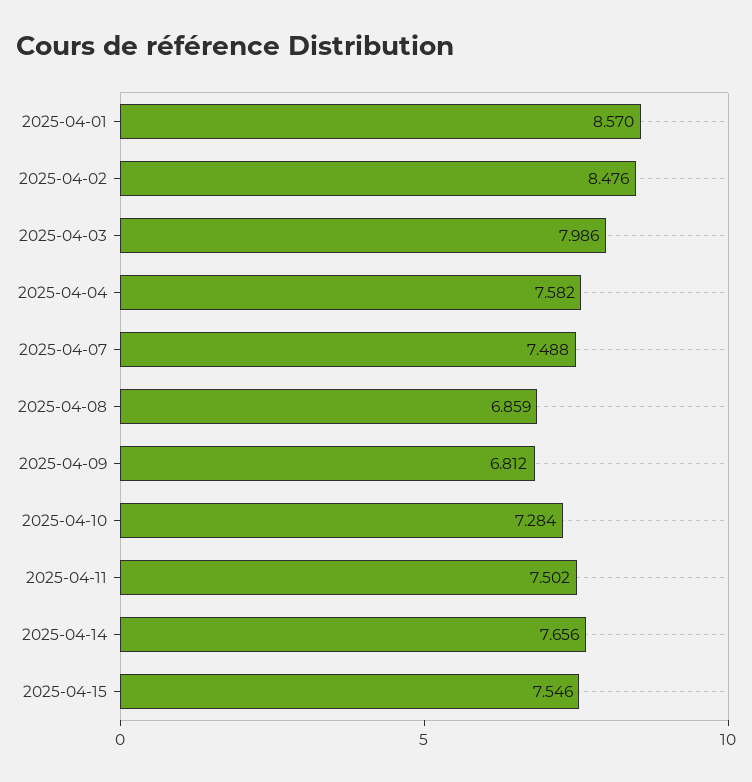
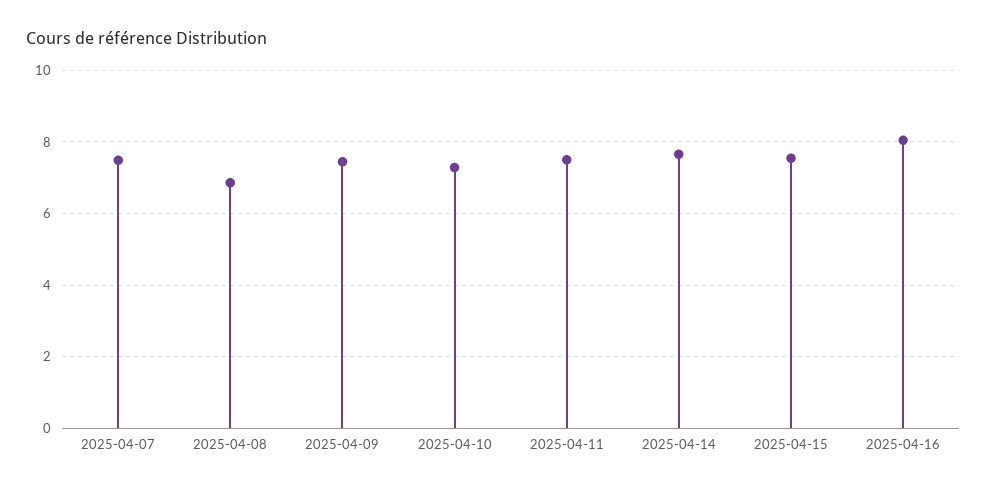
2025-04-01: 8.57 -> none
2025-04-02: 8.476 -> none
2025-04-03: 7.986 -> none
2025-04-04: 7.582 -> none
2025-04-09: 6.812 -> 7.4
2025-04-16: none -> 8

